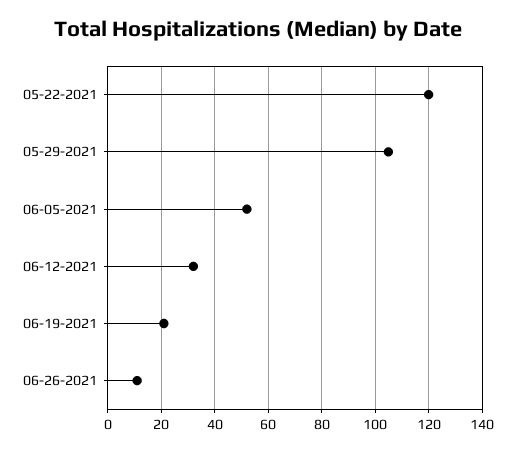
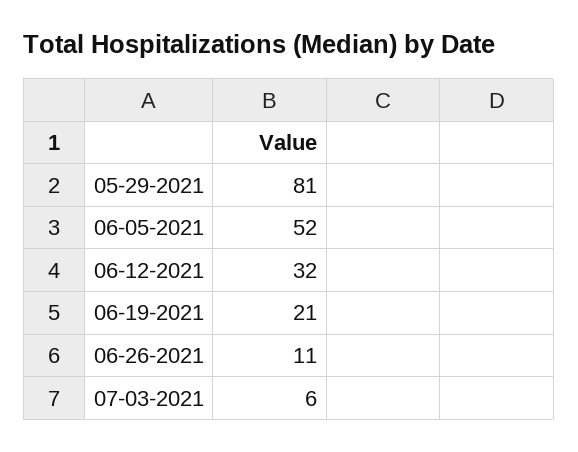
05-22-2021: 120 -> none
05-29-2021: 105 -> 81
07-03-2021: none -> 6

